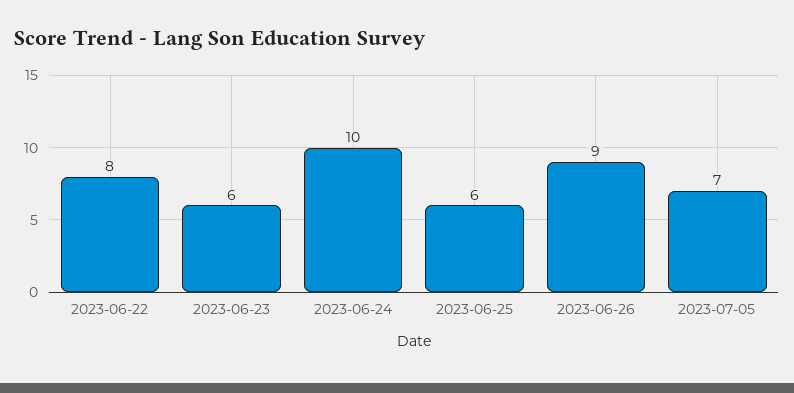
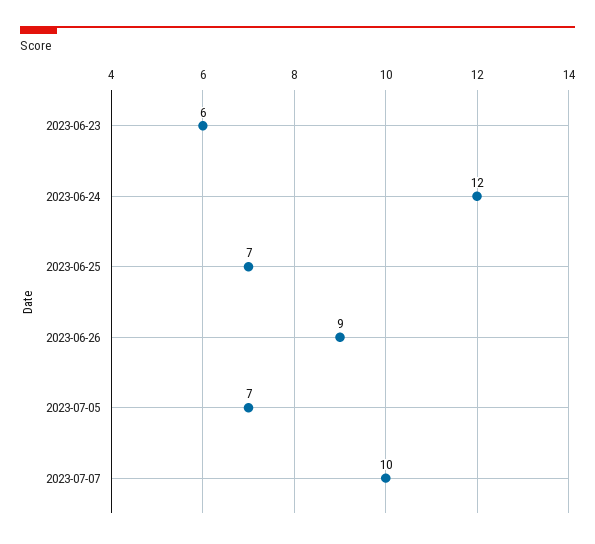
2023-06-22: 8 -> none
2023-06-24: 10 -> 12
2023-06-25: 6 -> 7
2023-07-07: none -> 10

